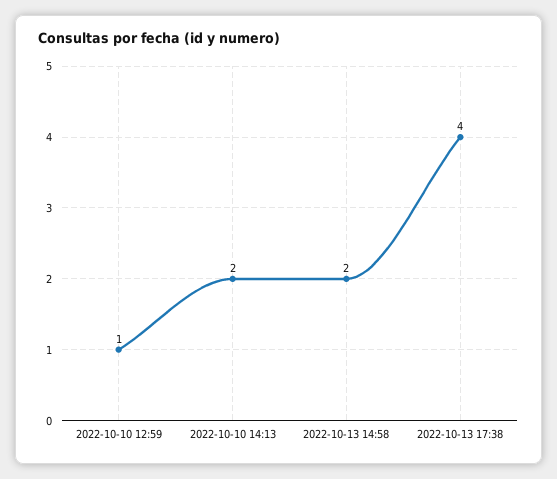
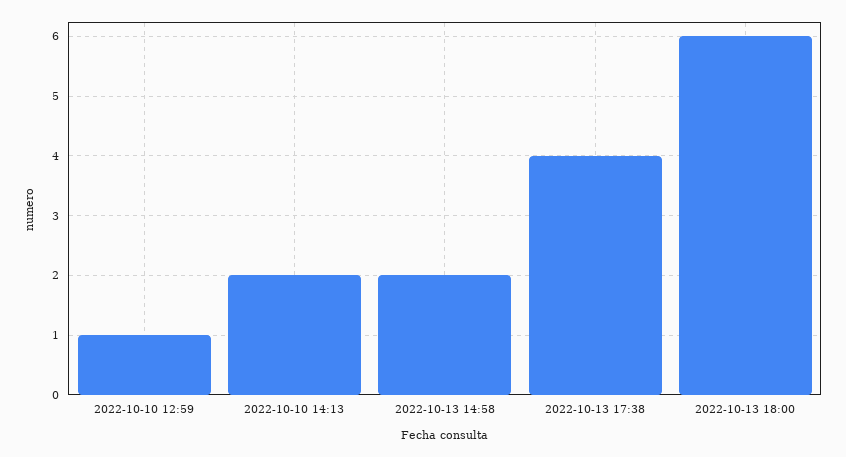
2022-10-13 18:00: none -> 6

